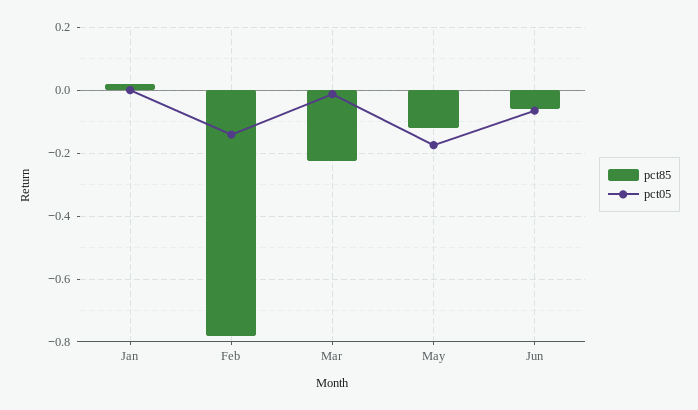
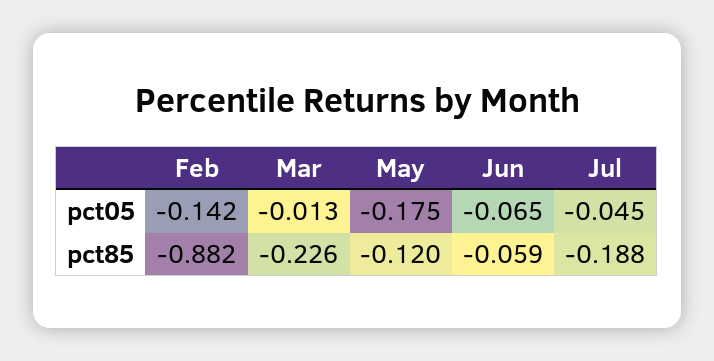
pct85, Jan: 0.02 -> none
pct05, Jan: 0 -> none
pct85, Feb: -0.78 -> -0.882
pct05, Jul: none -> -0.045
pct85, Jul: none -> -0.188

